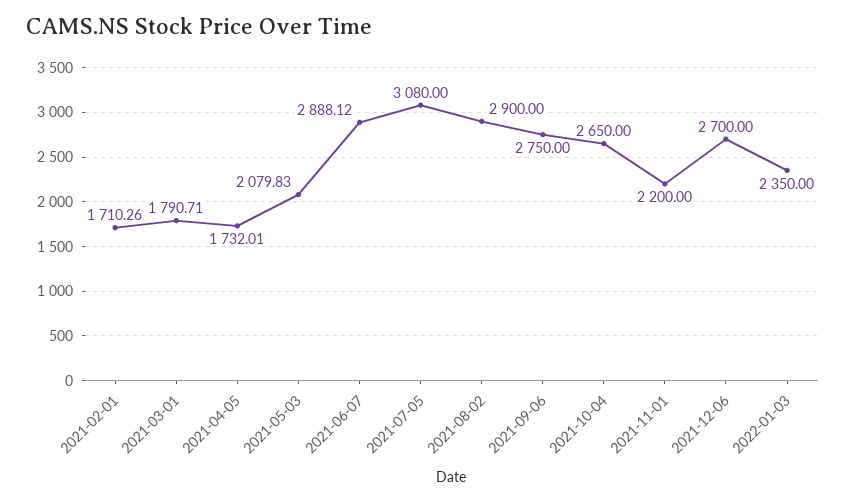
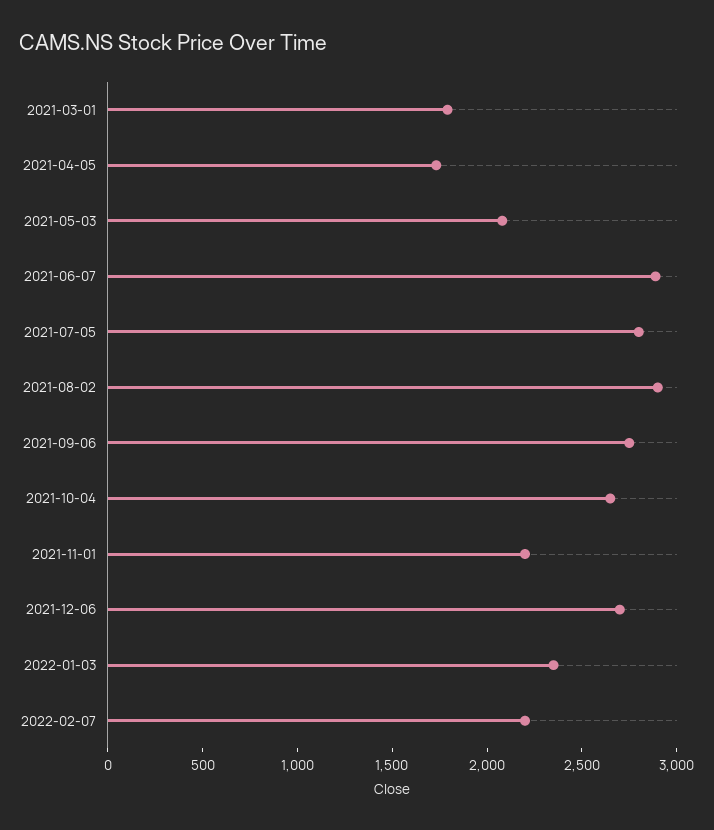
2021-02-01: 1710.26 -> none
2021-07-05: 3080 -> 2800
2022-02-07: none -> 2200

